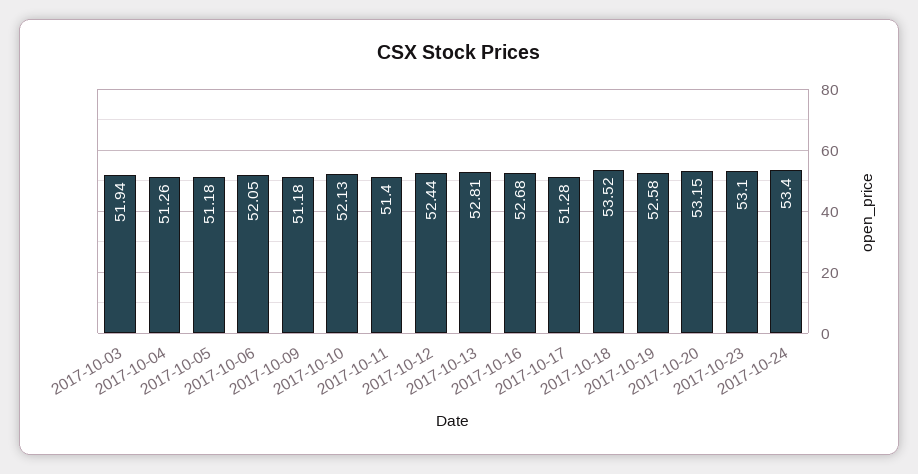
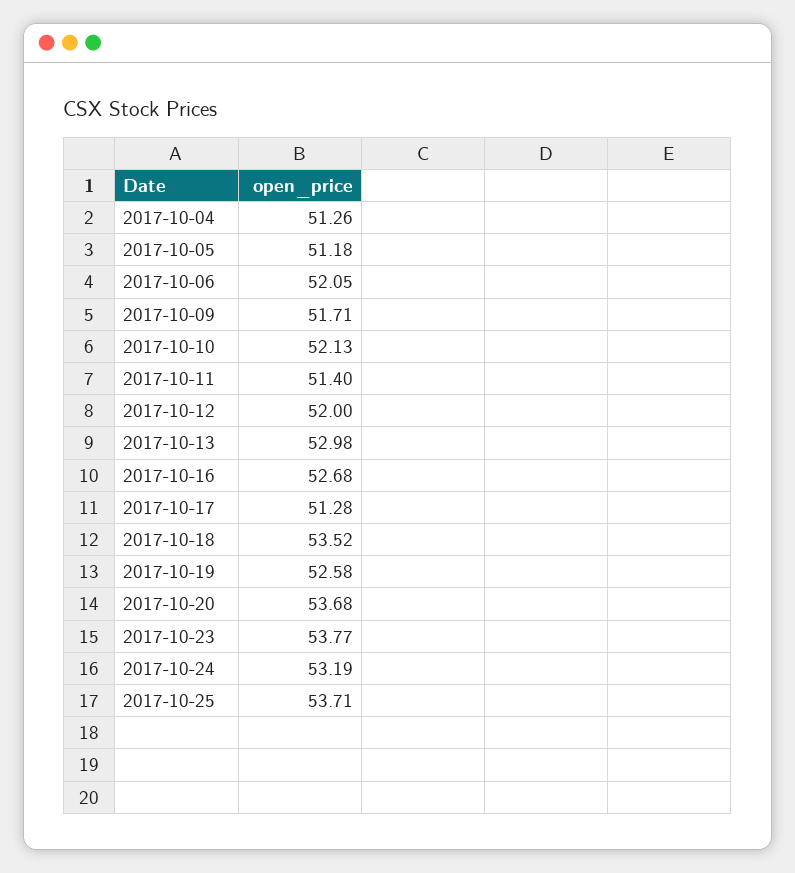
2017-10-03: 51.94 -> none
2017-10-09: 51.18 -> 51.71
2017-10-12: 52.44 -> 52
2017-10-13: 52.81 -> 52.98
2017-10-20: 53.15 -> 53.68
2017-10-23: 53.1 -> 53.77
2017-10-24: 53.4 -> 53.19
2017-10-25: none -> 53.71

